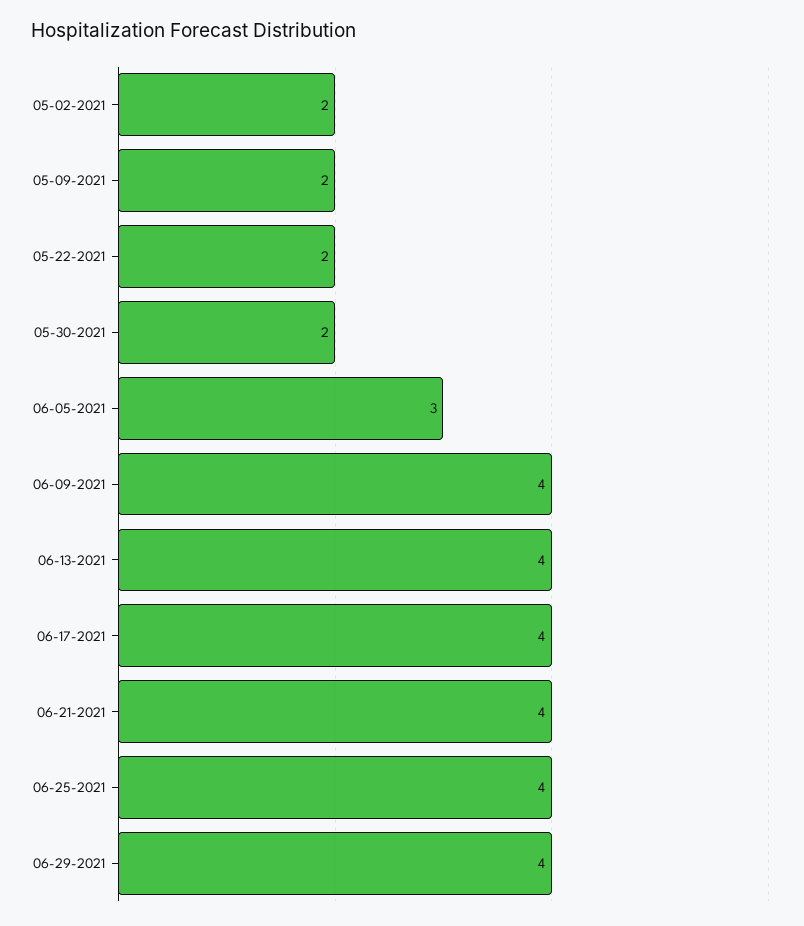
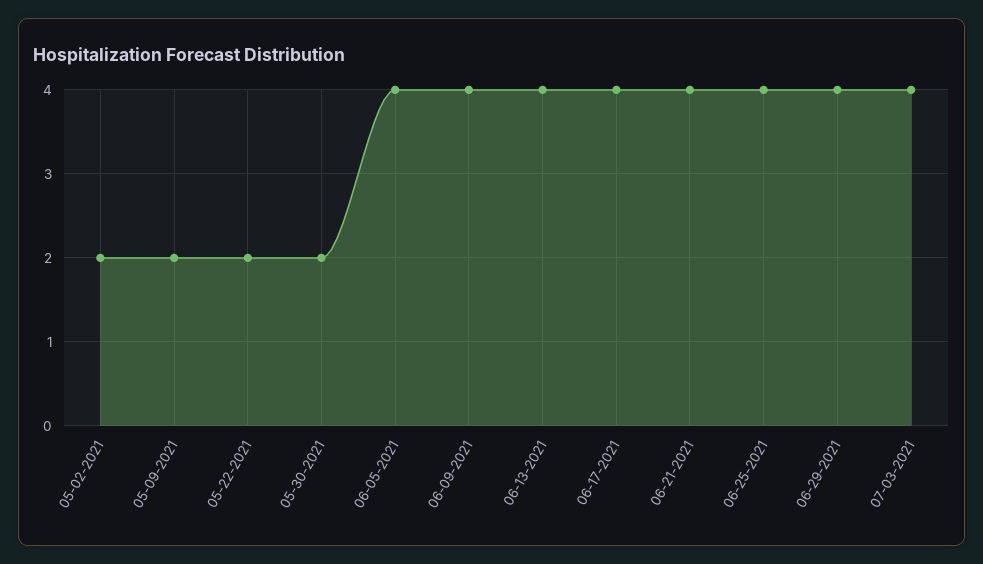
06-05-2021: 3 -> 4
07-03-2021: none -> 4

